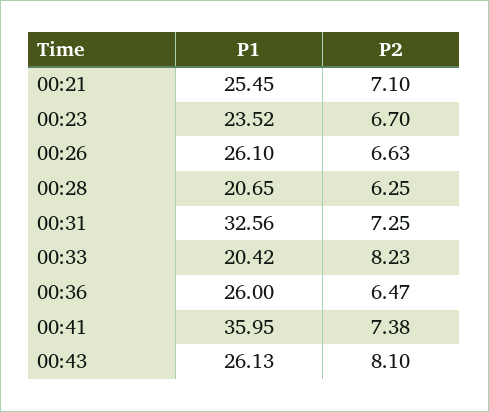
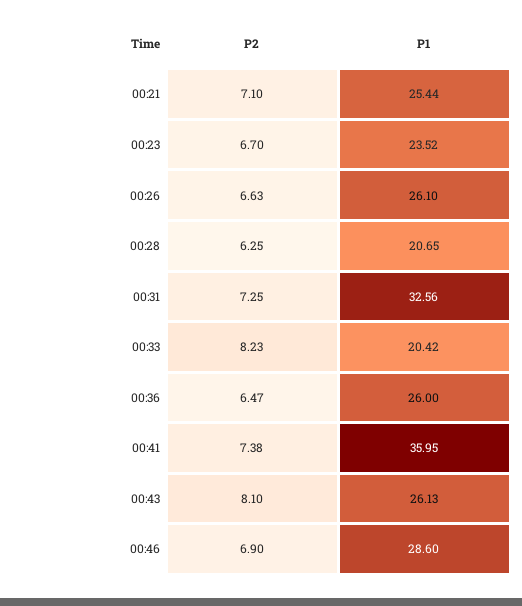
P1, 00:21: 25.45 -> 25.44
P2, 00:46: none -> 6.9
P1, 00:46: none -> 28.6

